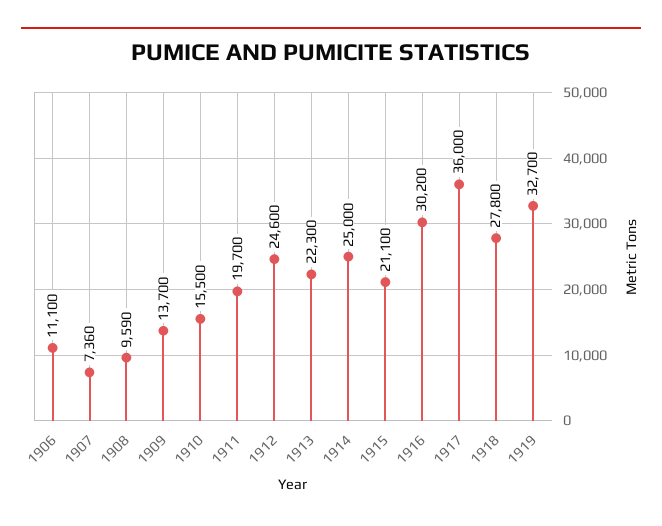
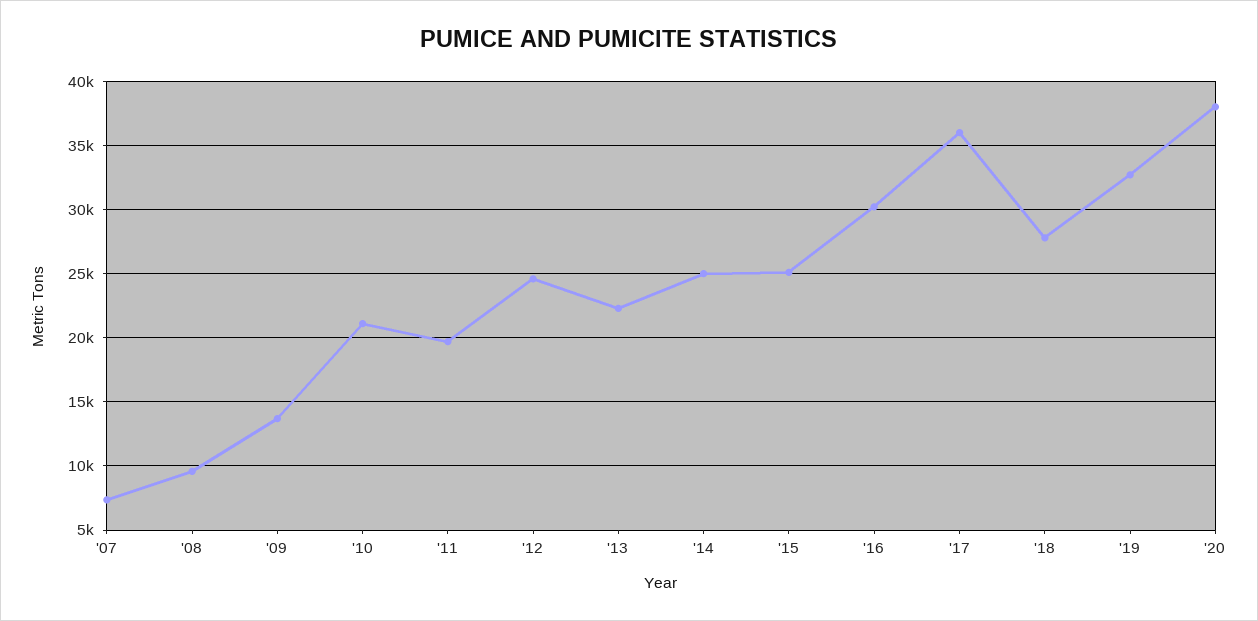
1906: 11100 -> none
1910: 15500 -> 21000
1915: 21100 -> 25000
'20: none -> 38000

